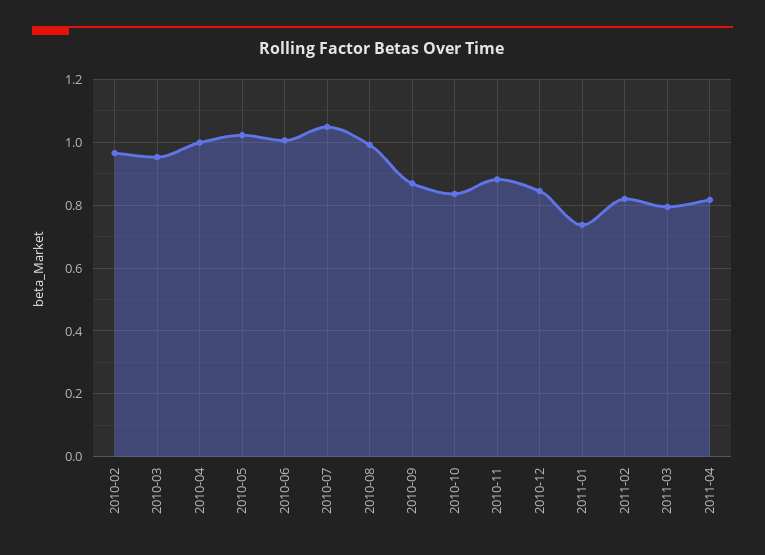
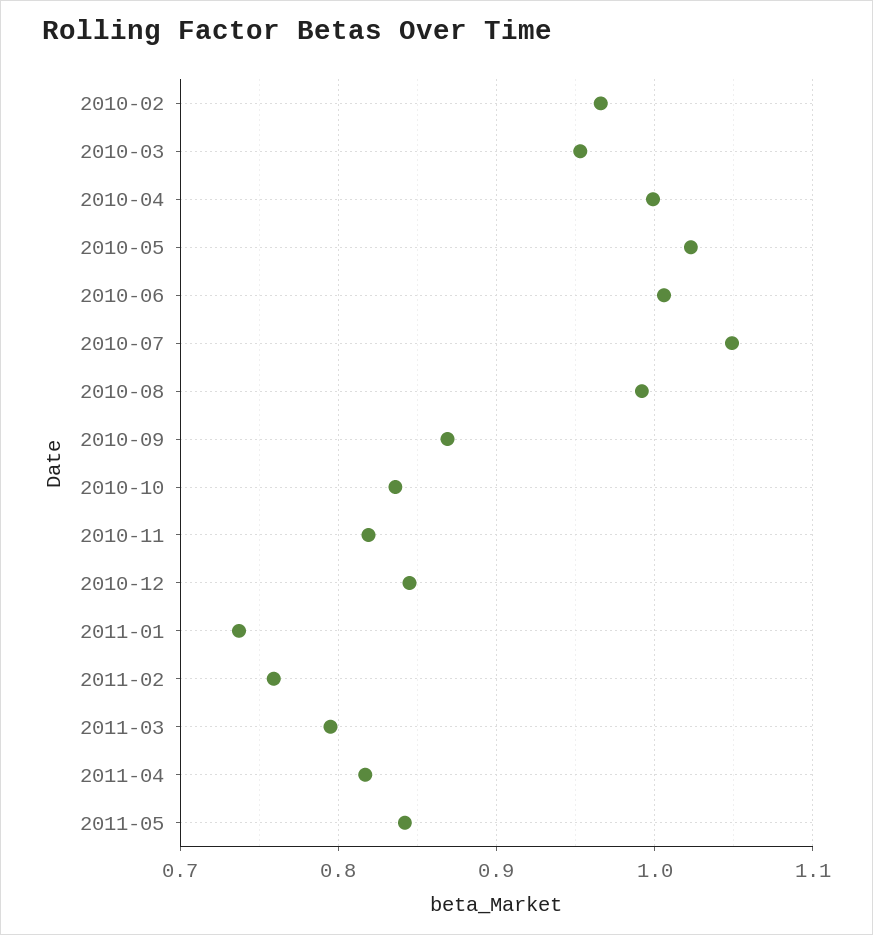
2010-11: 0.88 -> 0.82
2011-02: 0.82 -> 0.76
2011-05: none -> 0.84

